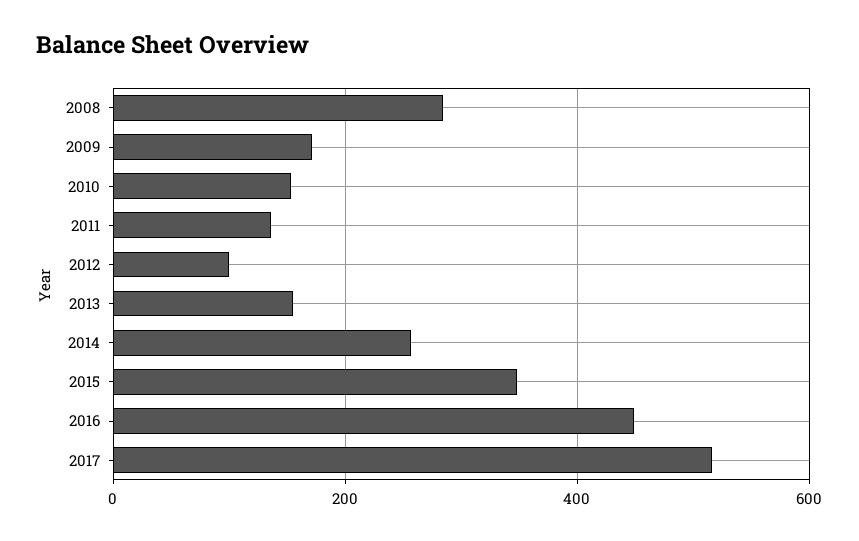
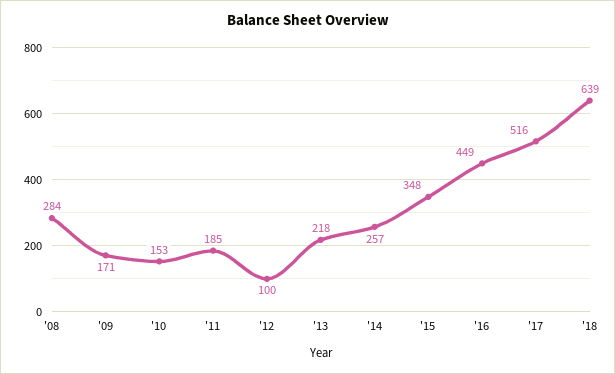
2011: 140 -> 185
2013: 160 -> 218
'18: none -> 639

